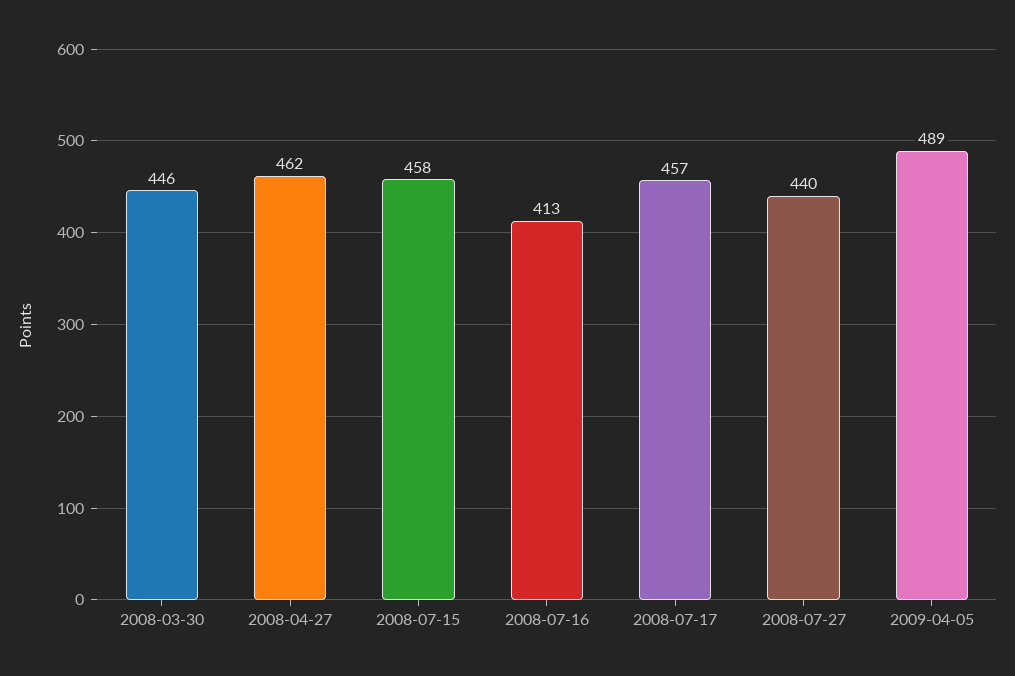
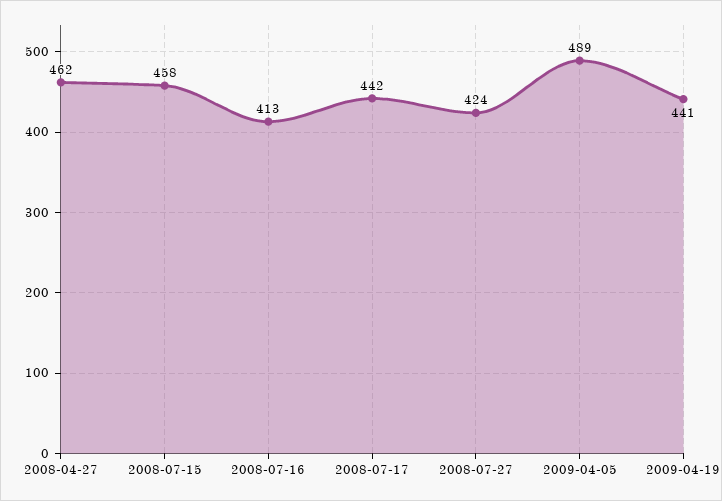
2008-03-30: 446 -> none
2008-07-17: 457 -> 442
2008-07-27: 440 -> 424
2009-04-19: none -> 441

